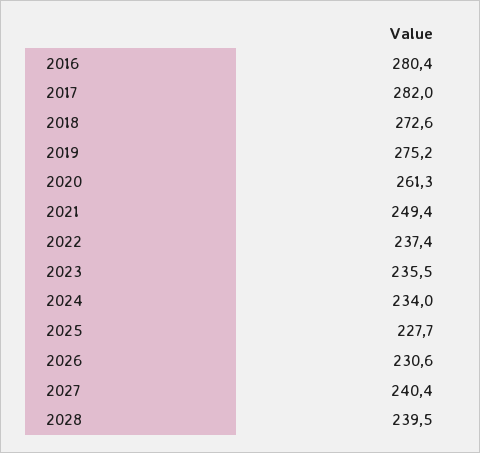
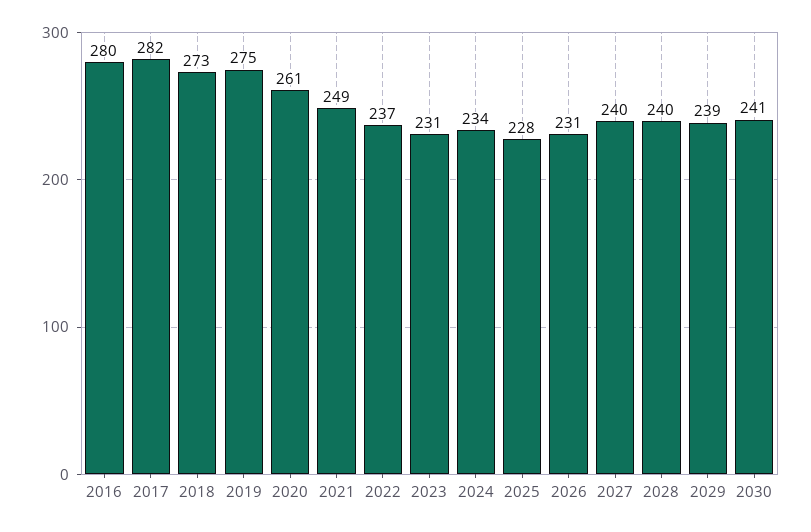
2023: 235.5 -> 231
2029: none -> 239
2030: none -> 241

